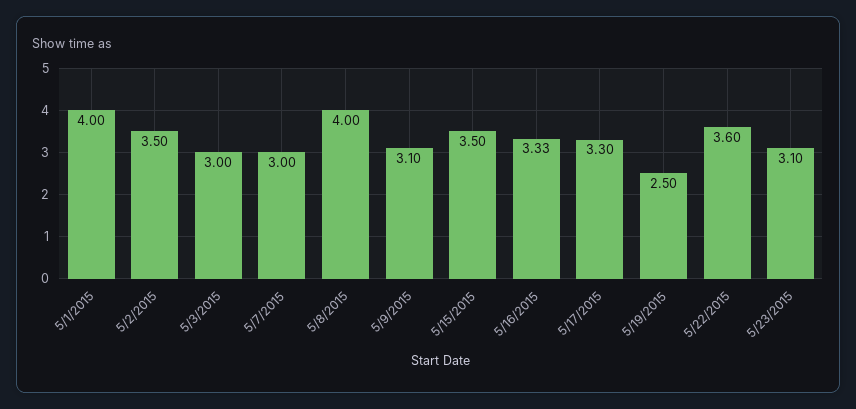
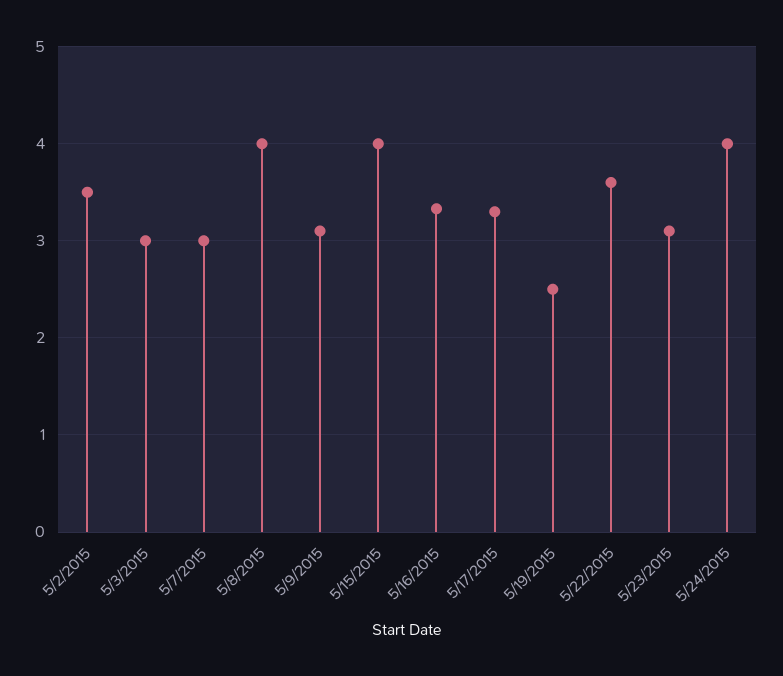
5/1/2015: 4 -> none
5/15/2015: 3.5 -> 4
5/24/2015: none -> 4

